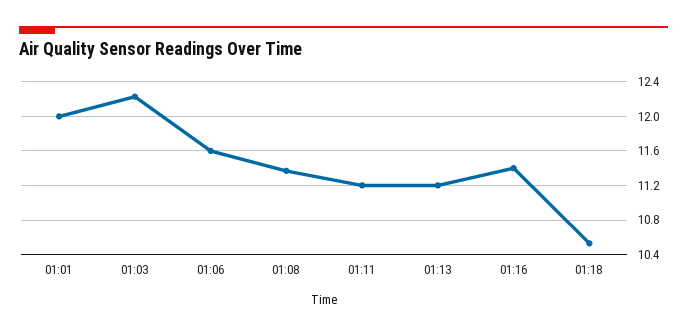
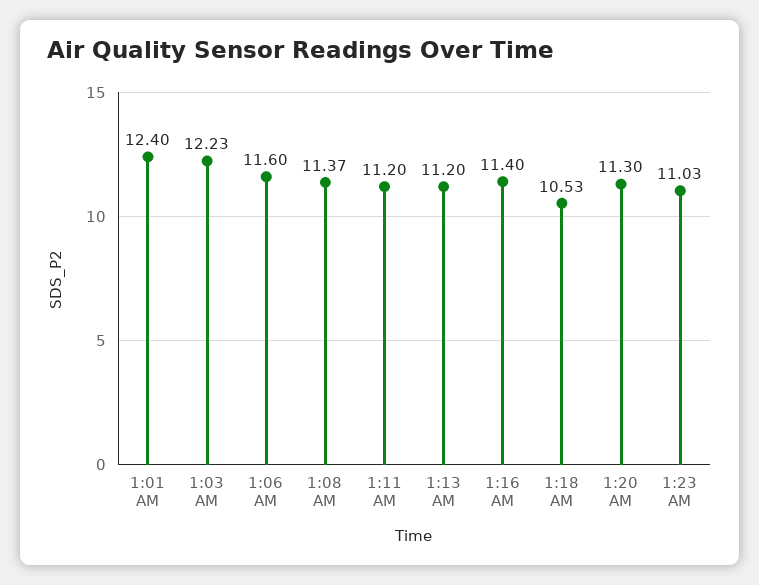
01:01: 12 -> 12.4
1:20 AM: none -> 11.3
1:23 AM: none -> 11.03

